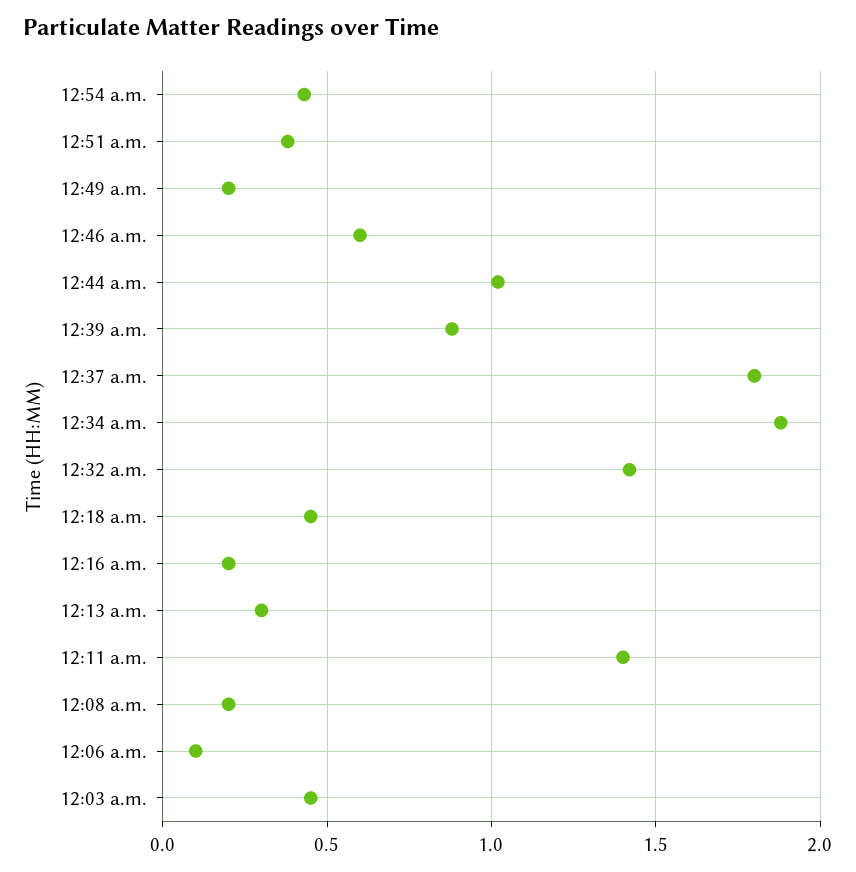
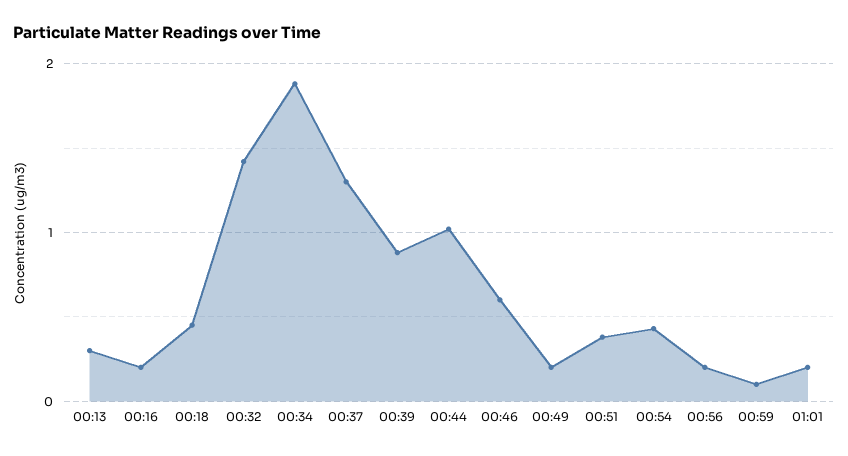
12:37 a.m.: 1.8 -> 1.3
12:11 a.m.: 1.4 -> none
12:08 a.m.: 0.2 -> none
12:06 a.m.: 0.1 -> none
12:03 a.m.: 0.45 -> none
00:56: none -> 0.2
00:59: none -> 0.1
01:01: none -> 0.2

